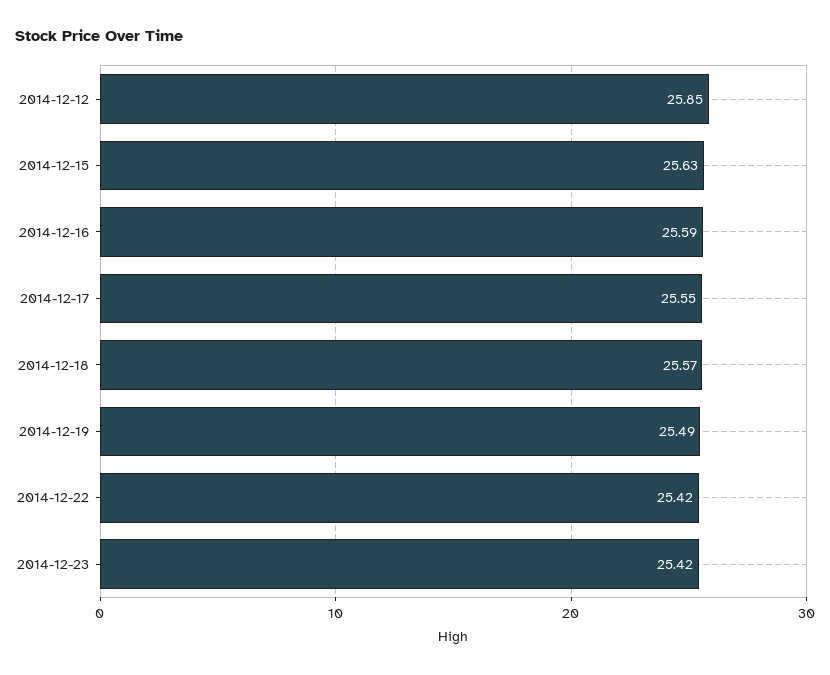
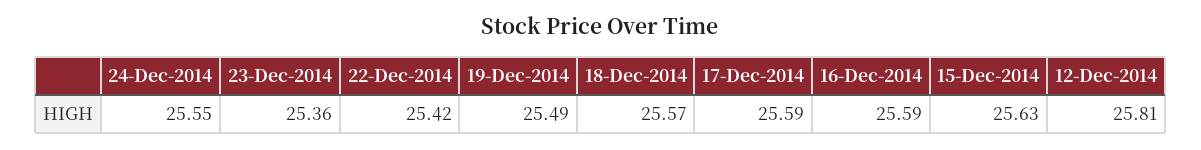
2014-12-12: 25.85 -> 25.81
2014-12-17: 25.55 -> 25.59
2014-12-23: 25.42 -> 25.36
24-Dec-2014: none -> 25.55

